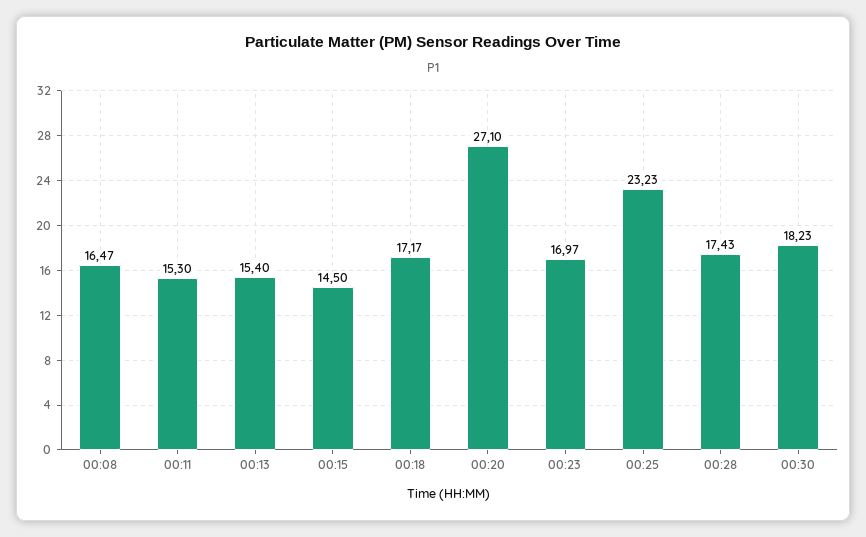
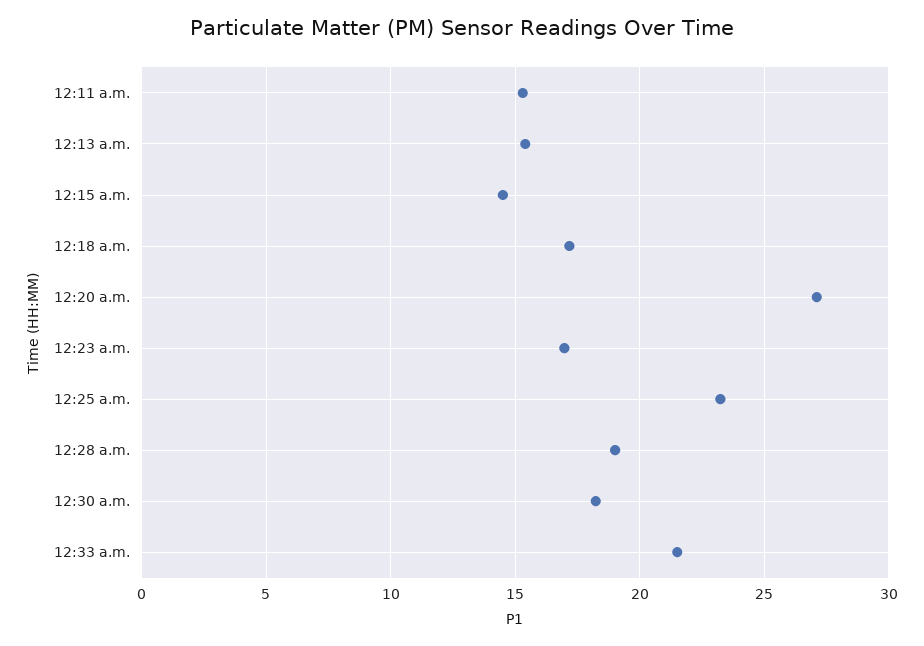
00:08: 16.47 -> none
00:28: 17.43 -> 19
12:33 a.m.: none -> 21.5

